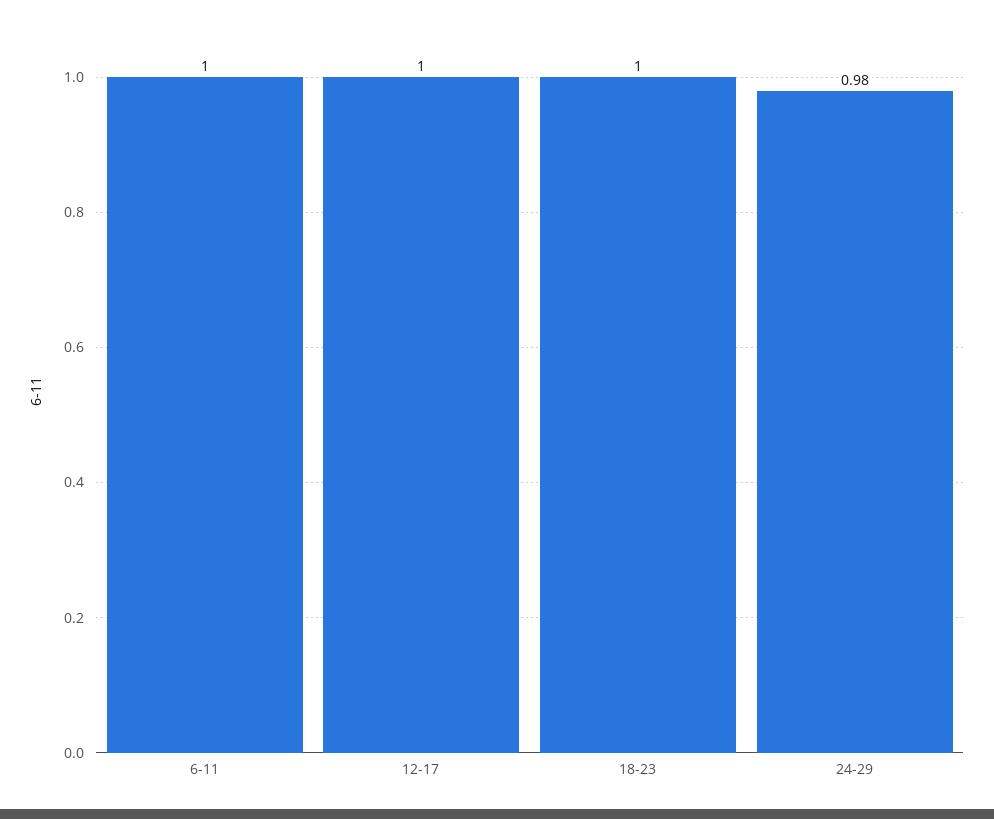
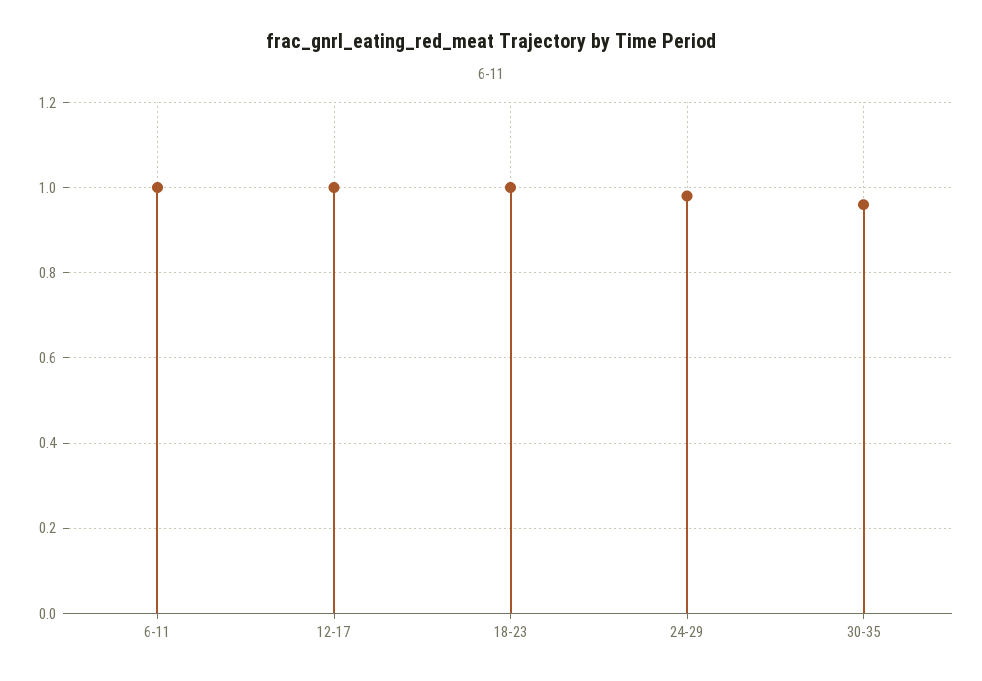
30-35: none -> 0.95

